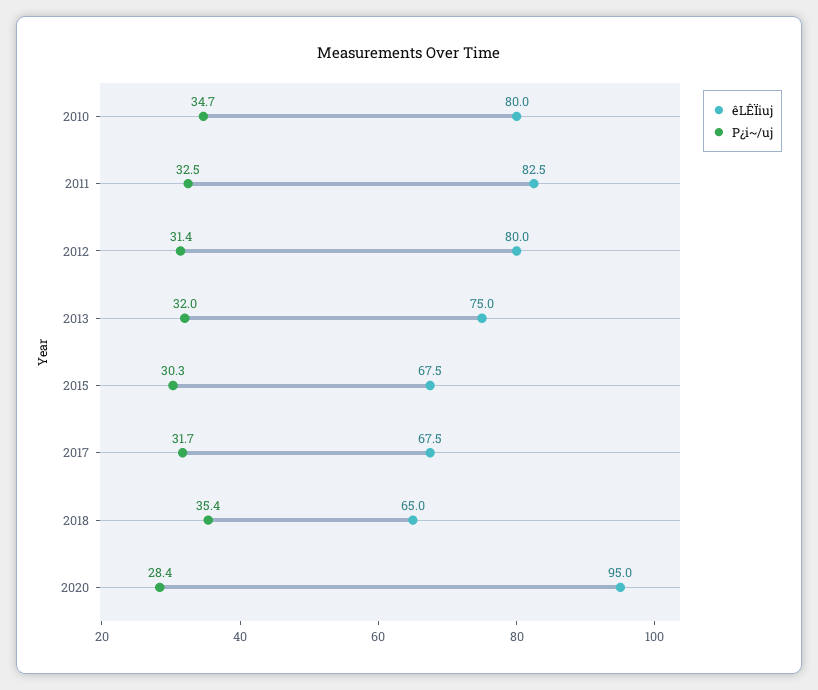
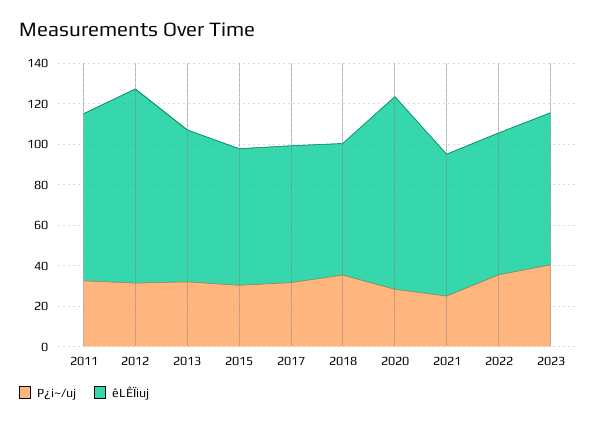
êLÊÏiuj, 2010: 80 -> none
P¿i~/uj, 2010: 34.7 -> none
êLÊÏiuj, 2012: 80 -> 95
P¿i~/uj, 2021: none -> 25
êLÊÏiuj, 2021: none -> 70
P¿i~/uj, 2022: none -> 35
êLÊÏiuj, 2022: none -> 70
P¿i~/uj, 2023: none -> 40
êLÊÏiuj, 2023: none -> 75

